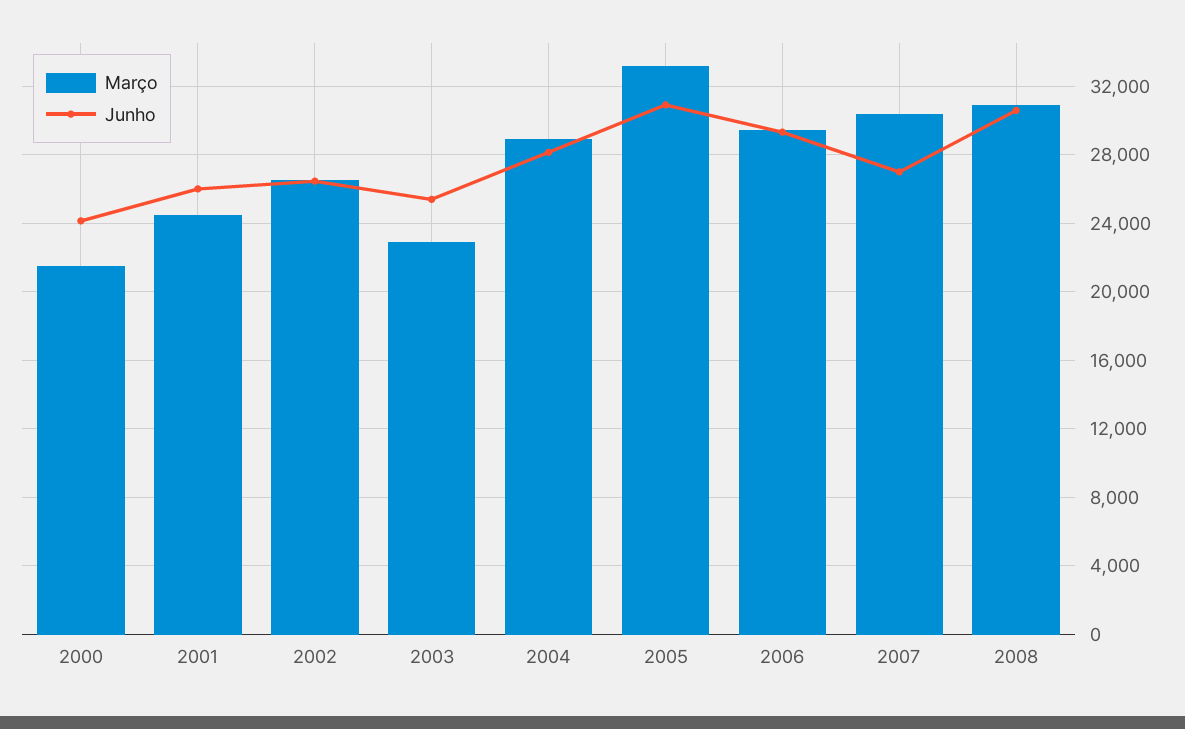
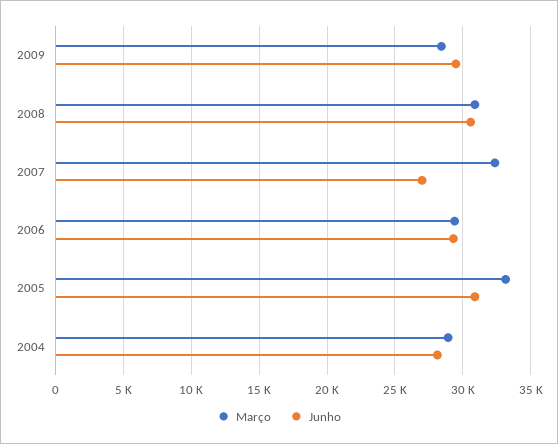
Março, 2000: 21500 -> none
Junho, 2000: 24000 -> none
Março, 2001: 24500 -> none
Junho, 2001: 26000 -> none
Março, 2002: 26500 -> none
Junho, 2002: 26500 -> none
Março, 2003: 23000 -> none
Junho, 2003: 25500 -> none
Março, 2007: 30500 -> 32500
Março, 2009: none -> 28500
Junho, 2009: none -> 29500

